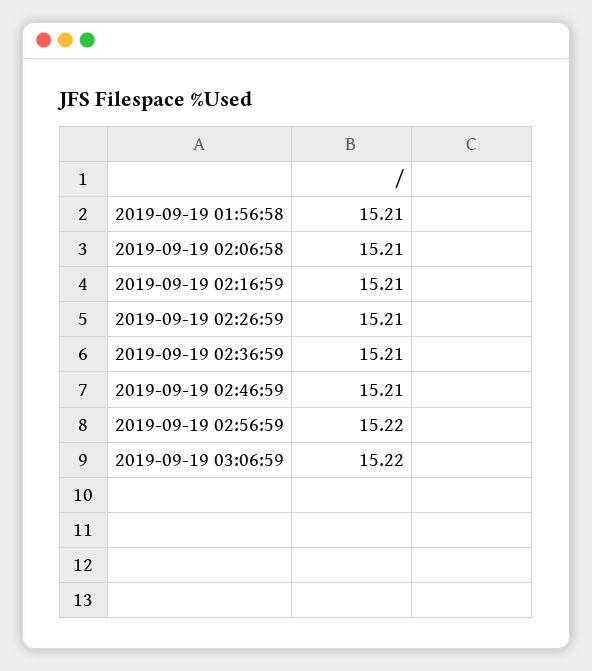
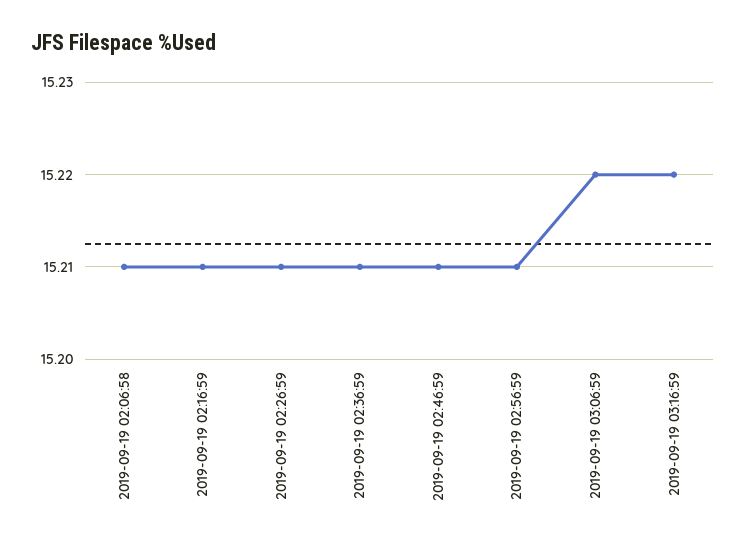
2019-09-19 01:56:58: 15.21 -> none
2019-09-19 02:56:59: 15.22 -> 15.21
2019-09-19 03:16:59: none -> 15.22

